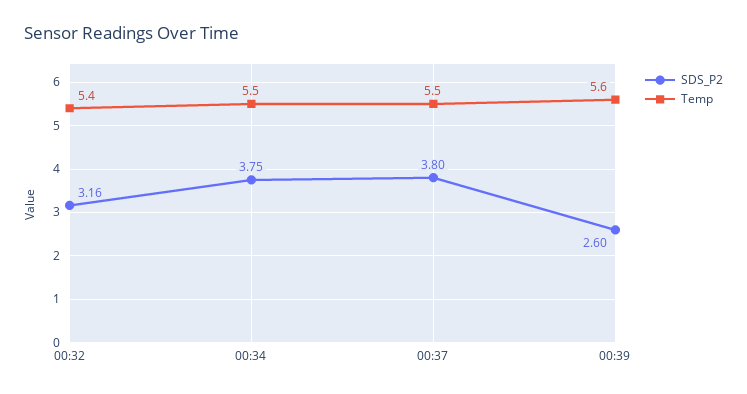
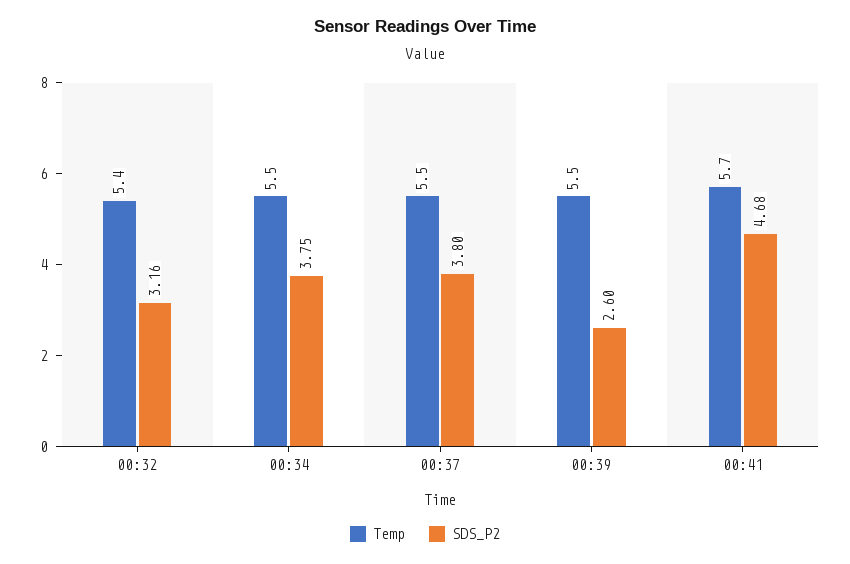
Temp, 00:39: 5.6 -> 5.5
Temp, 00:41: none -> 5.7
SDS_P2, 00:41: none -> 4.68

